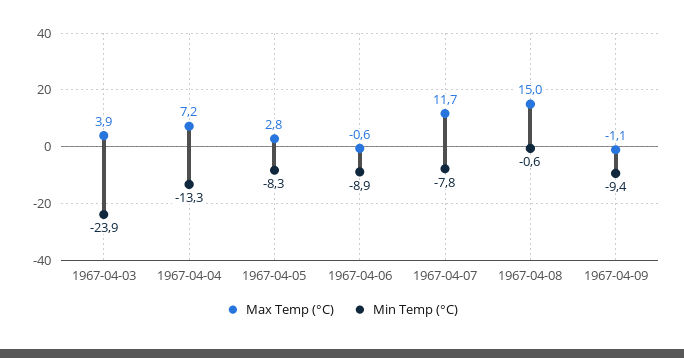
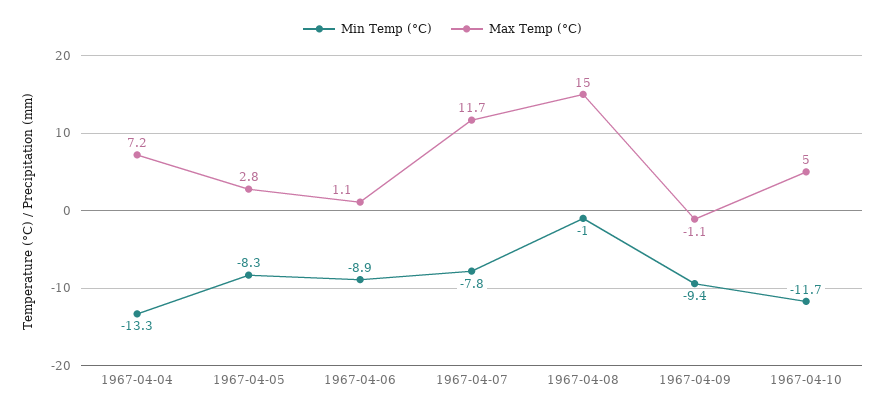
Max Temp (°C), 1967-04-03: 3.9 -> none
Min Temp (°C), 1967-04-03: -23.9 -> none
Max Temp (°C), 1967-04-06: -0.6 -> 1.1
Min Temp (°C), 1967-04-08: -0.6 -> -1
Min Temp (°C), 1967-04-10: none -> -11.7
Max Temp (°C), 1967-04-10: none -> 5

